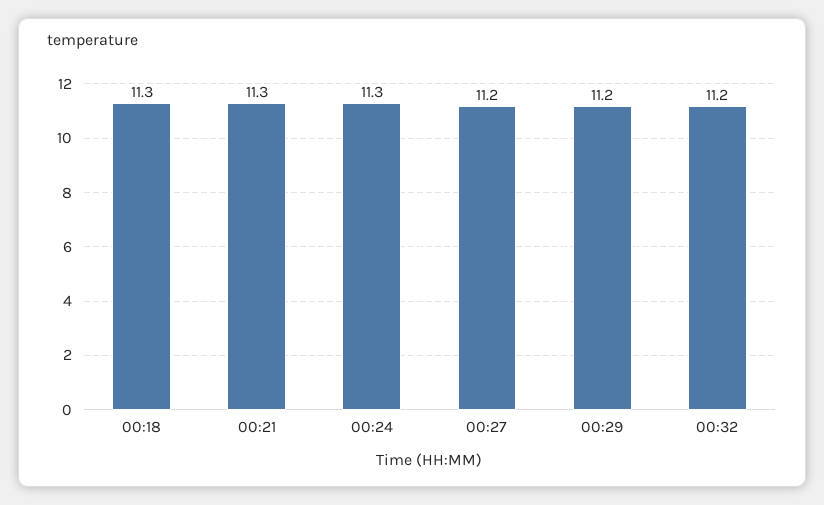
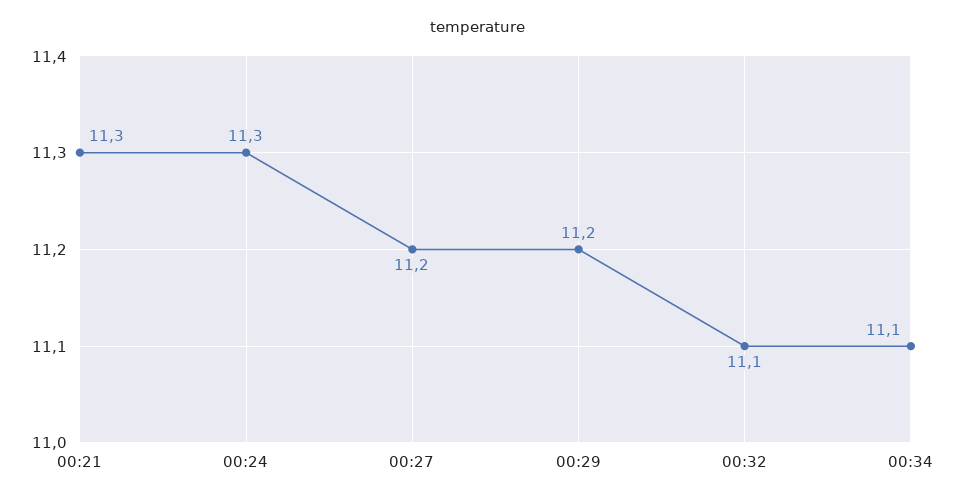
00:18: 11.3 -> none
00:32: 11.2 -> 11.1
00:34: none -> 11.1

